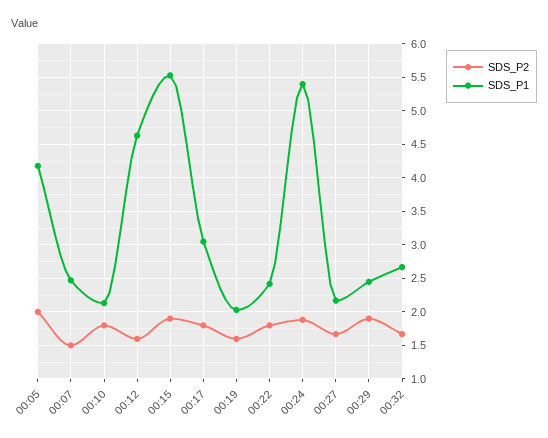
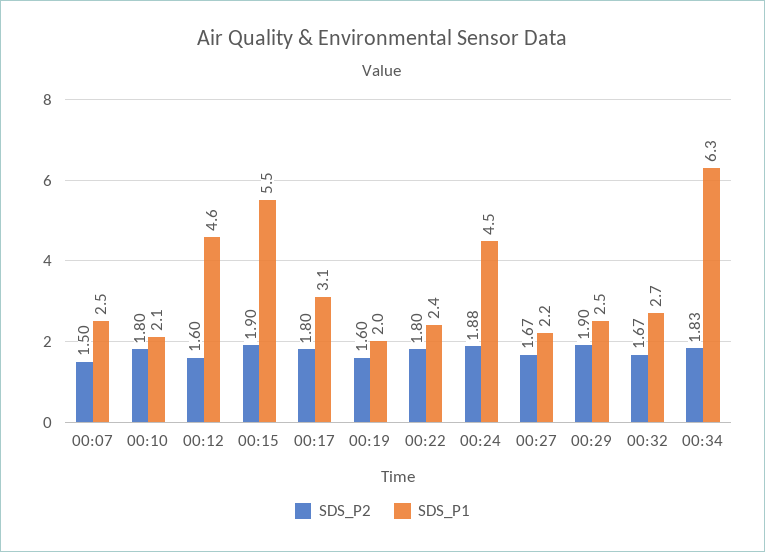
SDS_P2, 00:05: 2 -> none
SDS_P1, 00:05: 4.2 -> none
SDS_P1, 00:24: 5.4 -> 4.5
SDS_P2, 00:34: none -> 1.83
SDS_P1, 00:34: none -> 6.3

